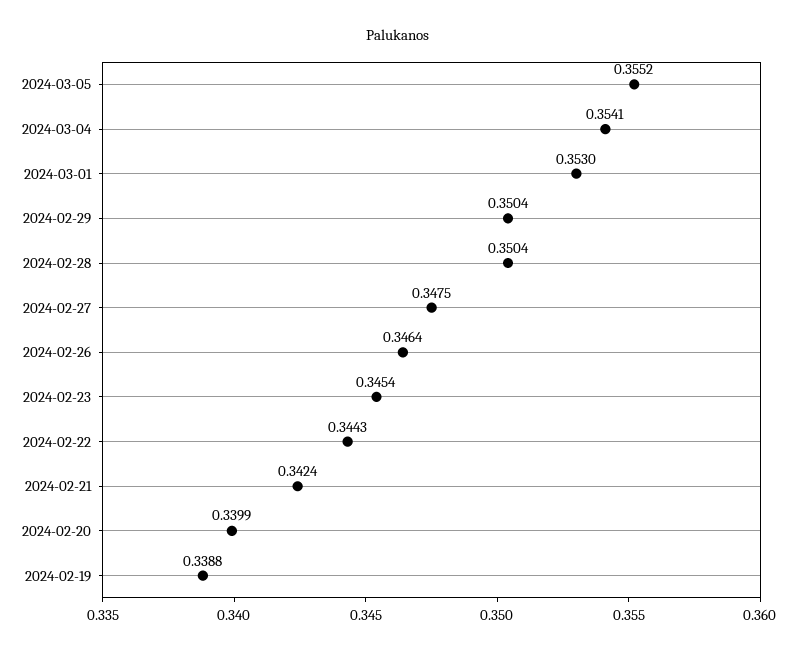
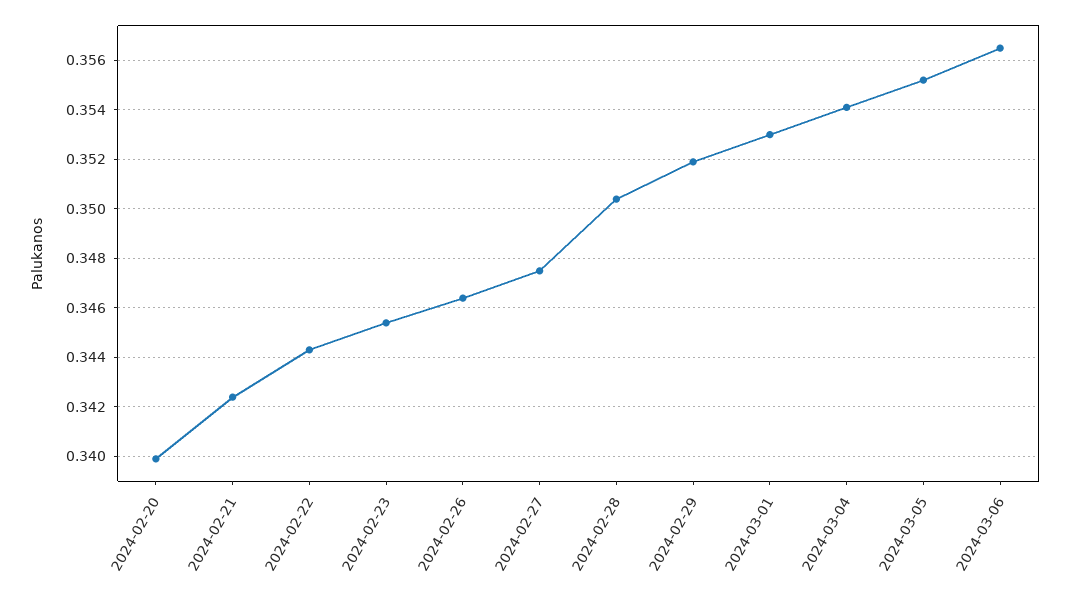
2024-02-29: 0.3504 -> 0.352
2024-02-19: 0.3388 -> none
2024-03-06: none -> 0.3565

